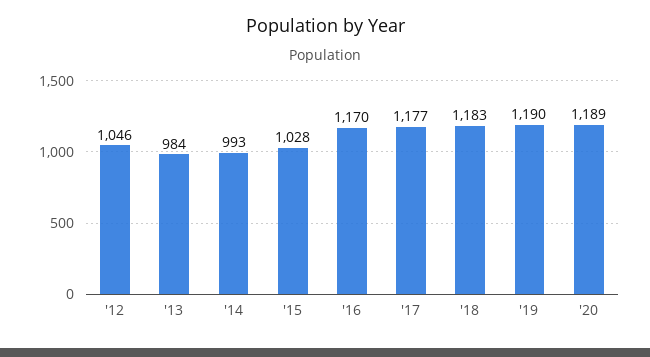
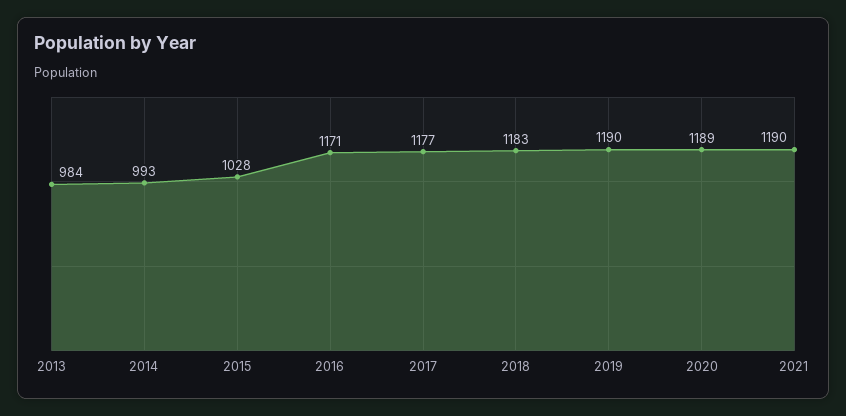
'12: 1046 -> none
'16: 1170 -> 1171
2021: none -> 1190

